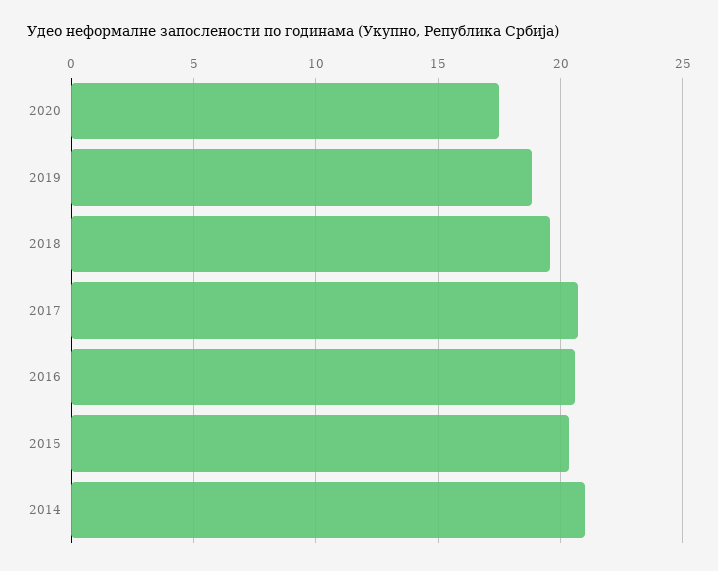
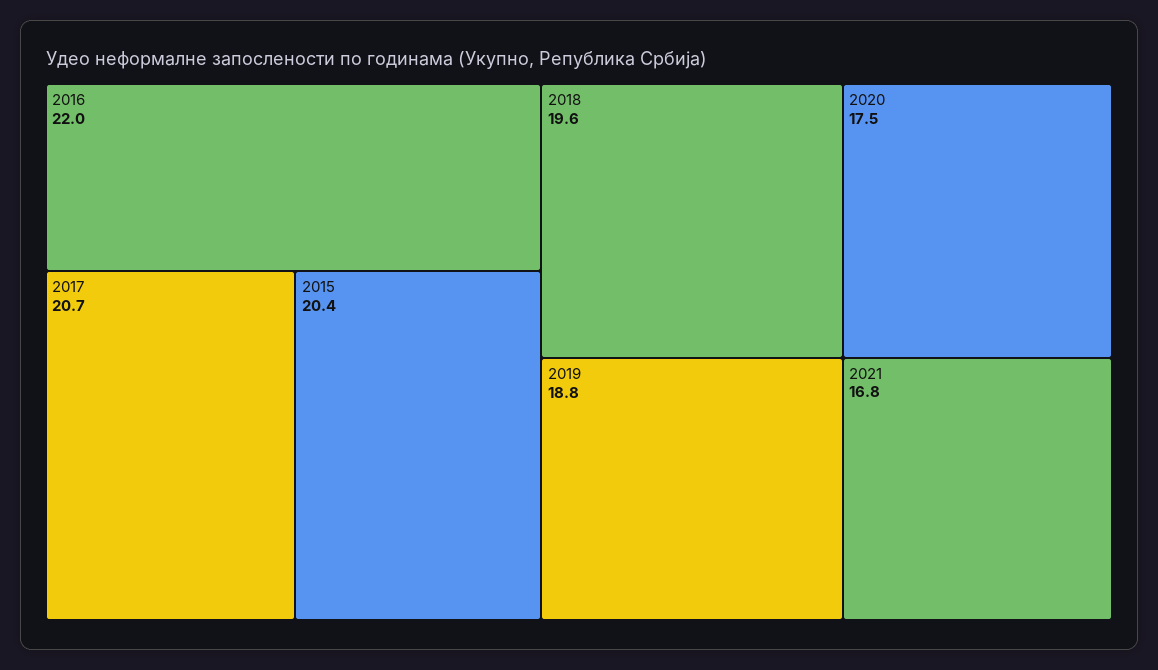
2016: 20.5 -> 22
2014: 21 -> none
2021: none -> 16.8

